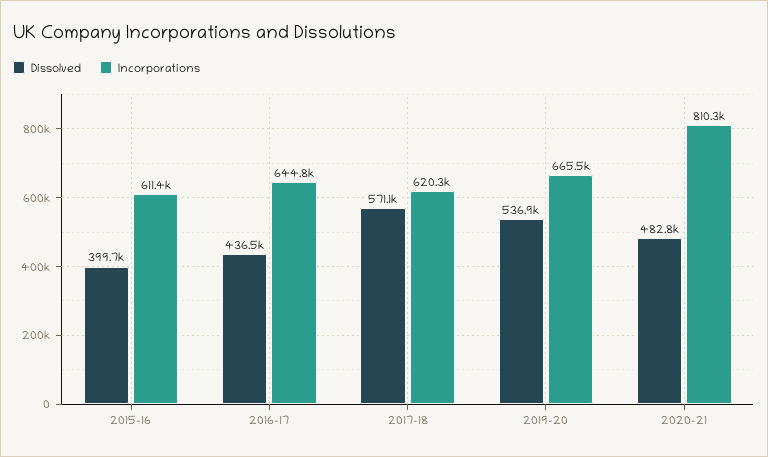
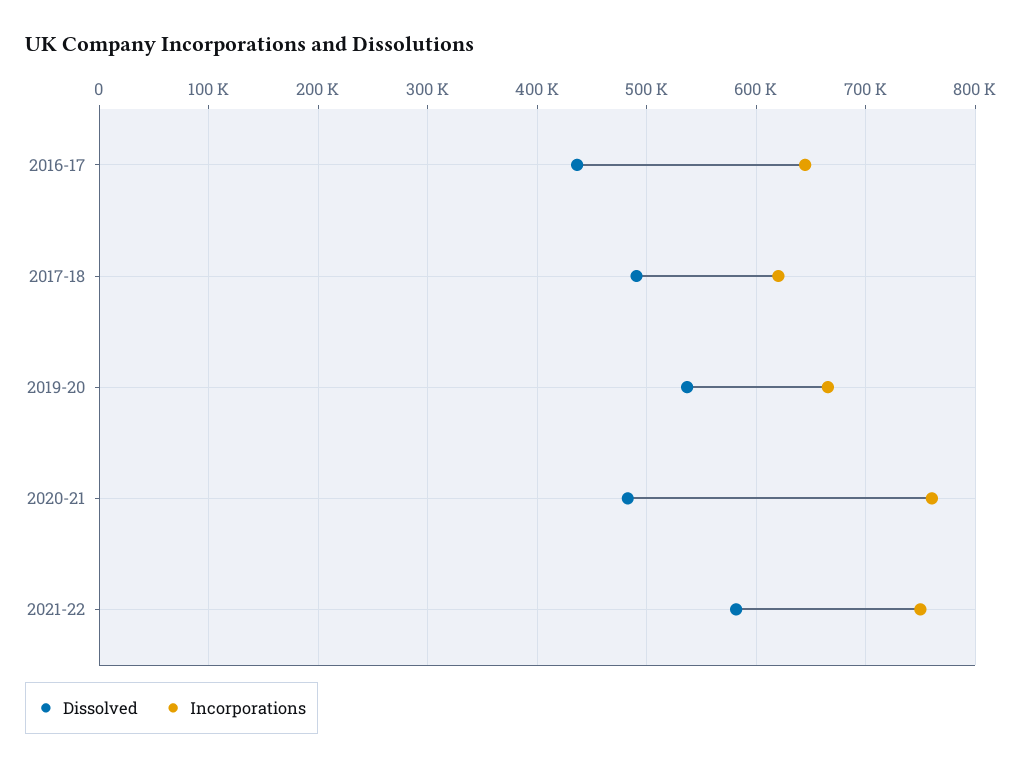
Dissolved, 2015-16: 399700 -> none
Incorporations, 2015-16: 611400 -> none
Dissolved, 2017-18: 571100 -> 490000
Incorporations, 2020-21: 810300 -> 760000
Dissolved, 2021-22: none -> 580000
Incorporations, 2021-22: none -> 750000

